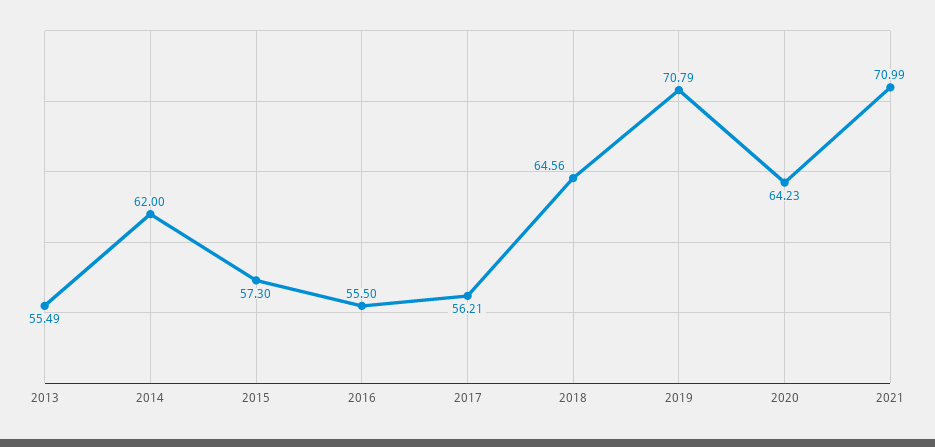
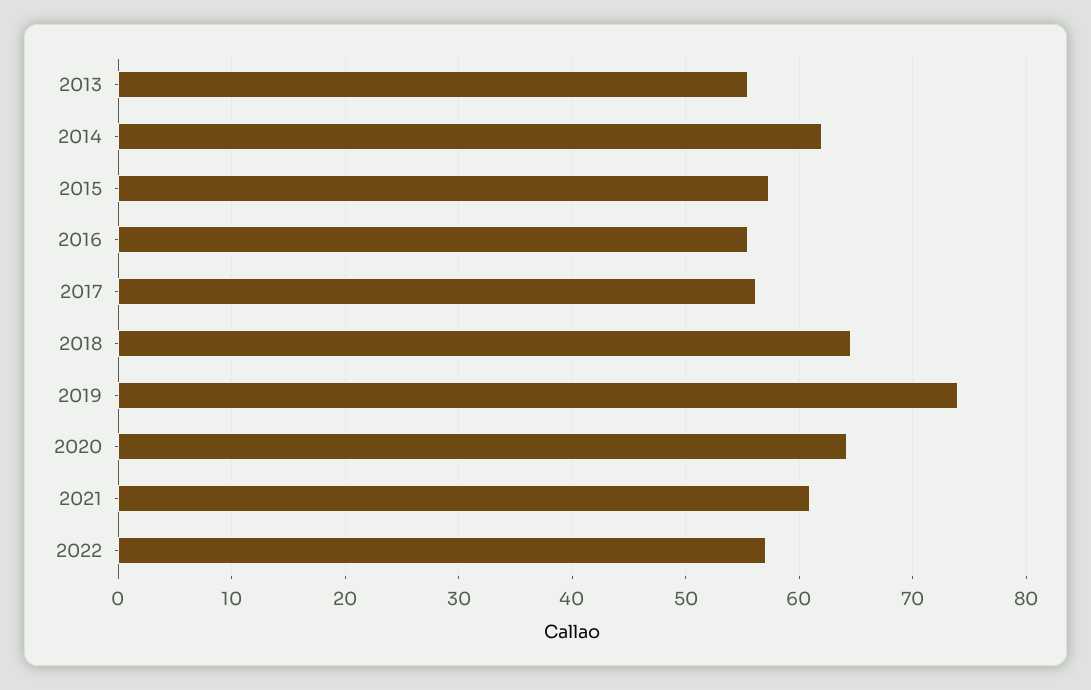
2019: 70.79 -> 74
2021: 70.99 -> 61
2022: none -> 57

